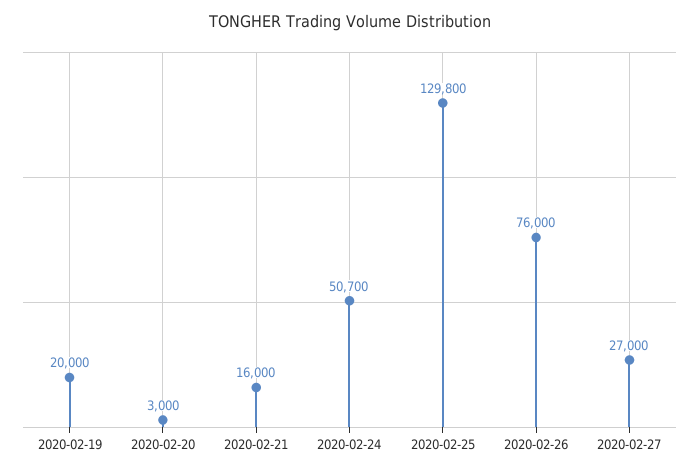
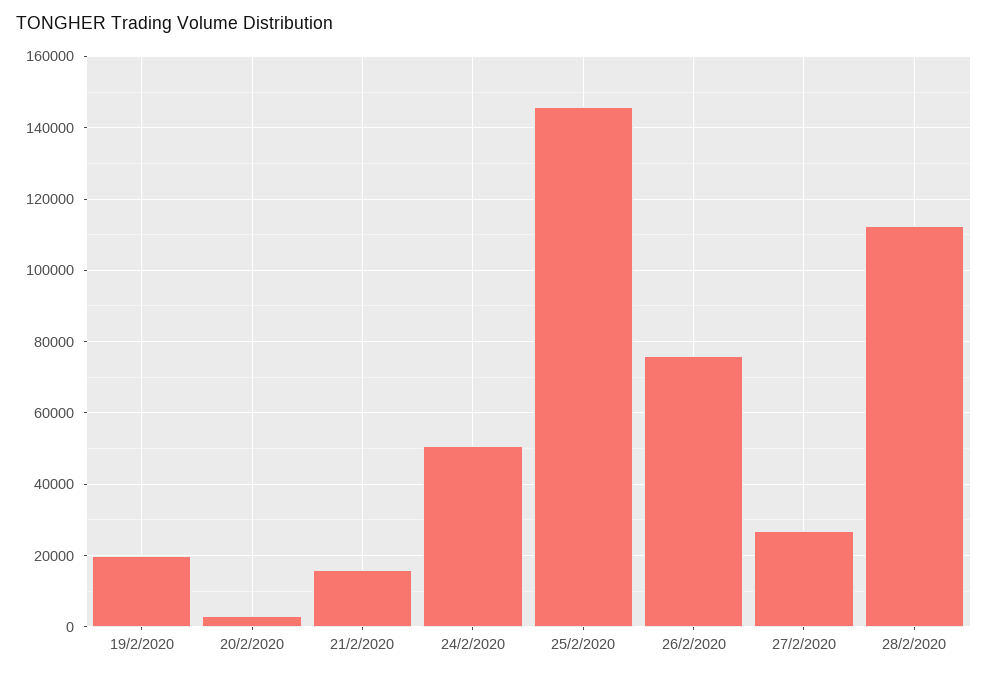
2020-02-25: 129800 -> 146000
28/2/2020: none -> 112000

